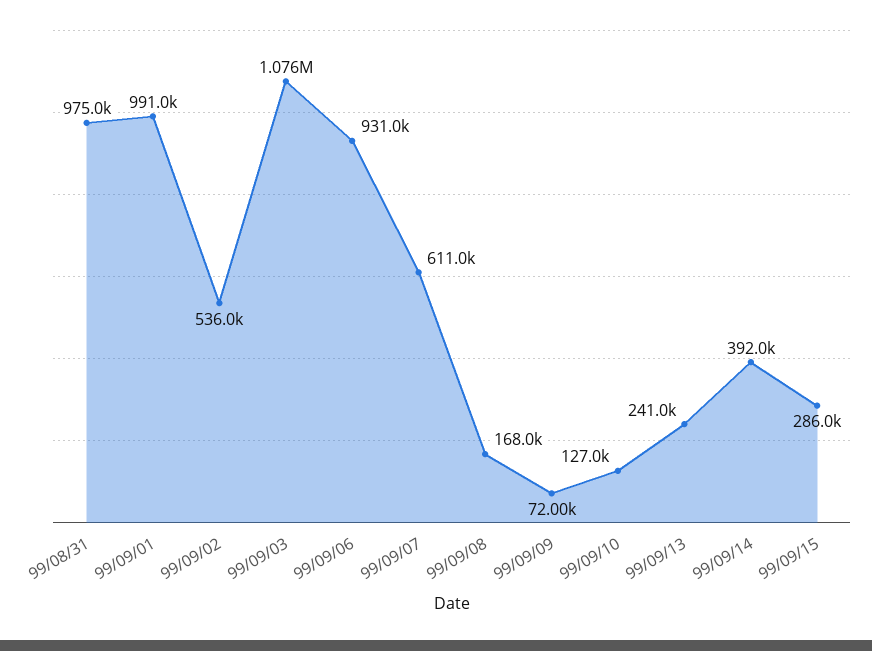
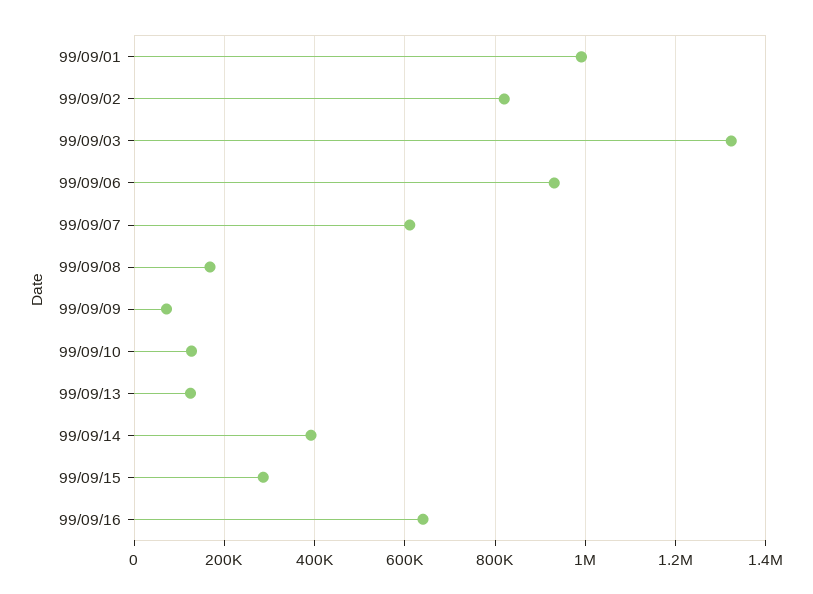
99/08/31: 975000 -> none
99/09/02: 536000 -> 820000
99/09/03: 1076000 -> 1320000
99/09/13: 241000 -> 120000
99/09/16: none -> 640000

